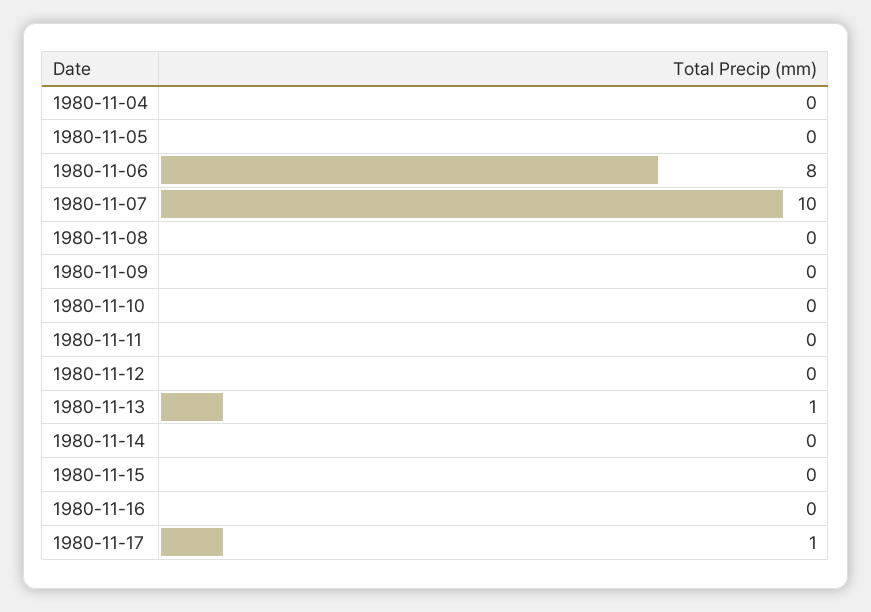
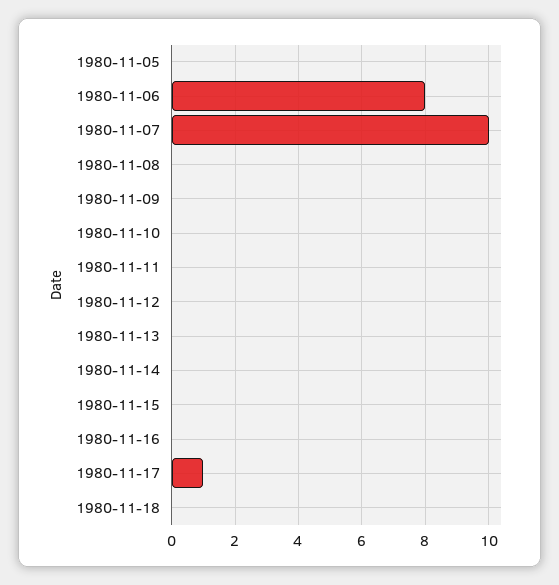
1980-11-04: 0 -> none
1980-11-13: 1 -> 0
1980-11-18: none -> 0

